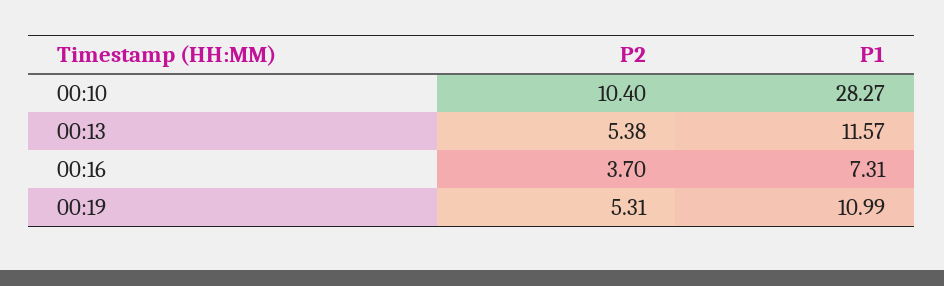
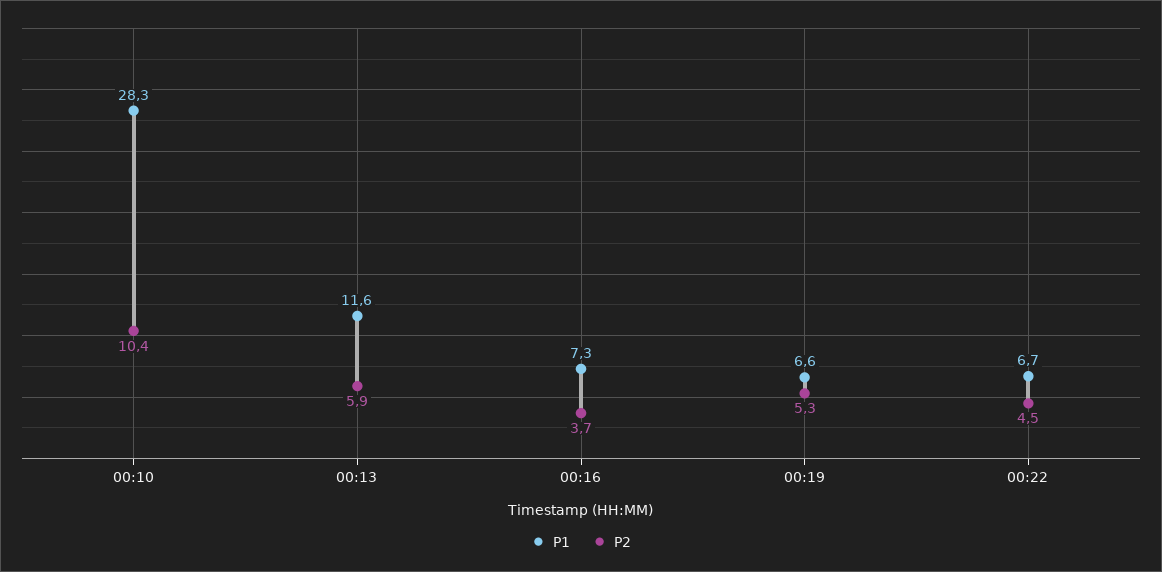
P2, 00:13: 5.38 -> 5.9
P1, 00:19: 10.99 -> 6.6
P1, 00:22: none -> 6.7
P2, 00:22: none -> 4.5

